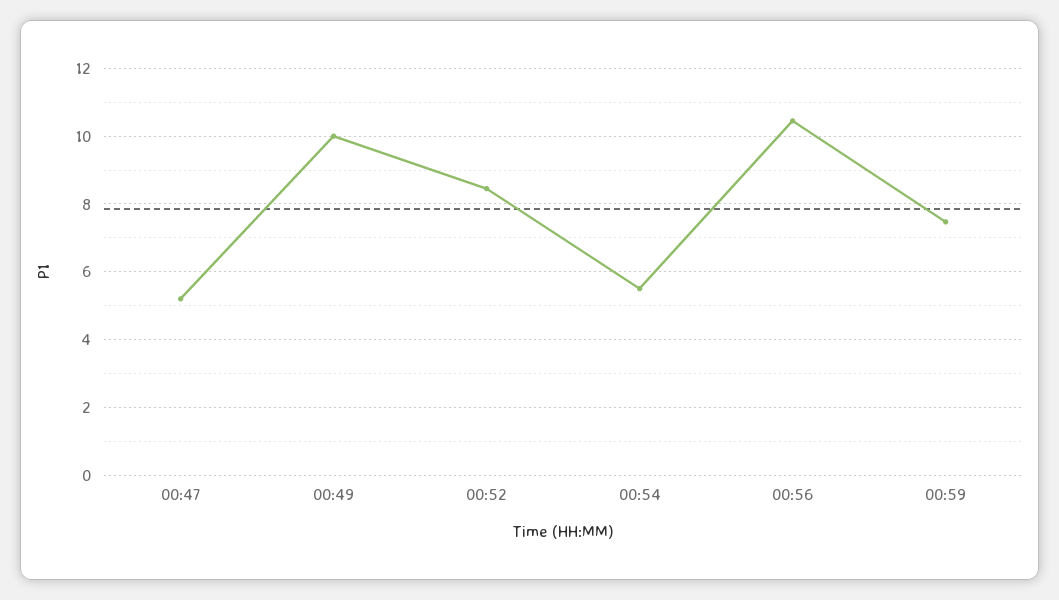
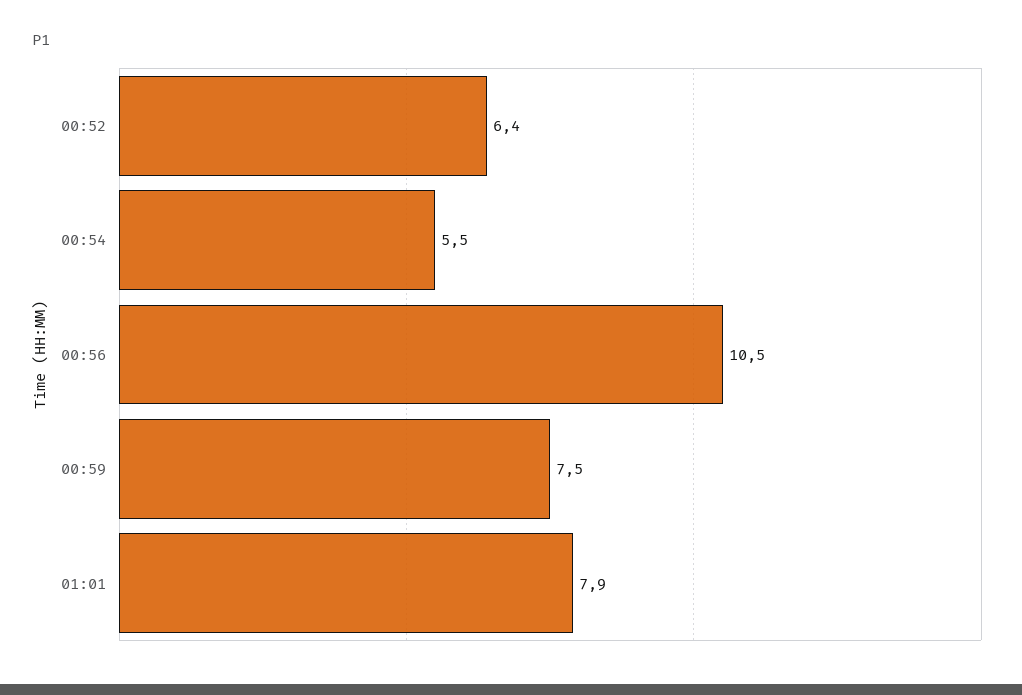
00:47: 5.2 -> none
00:49: 10 -> none
00:52: 8.4 -> 6.4
01:01: none -> 7.9

